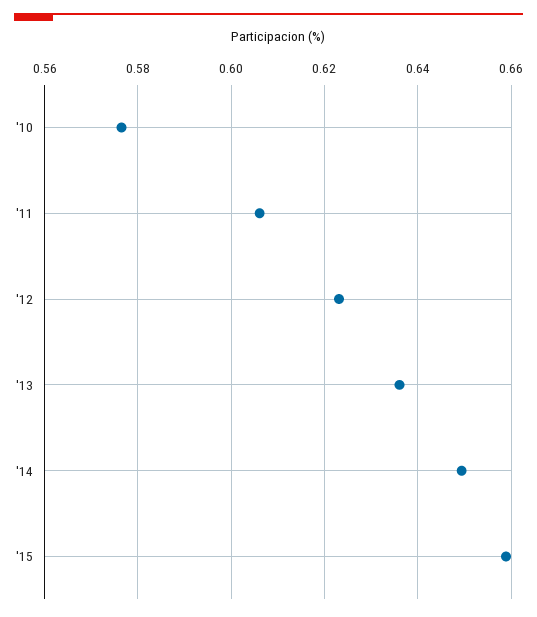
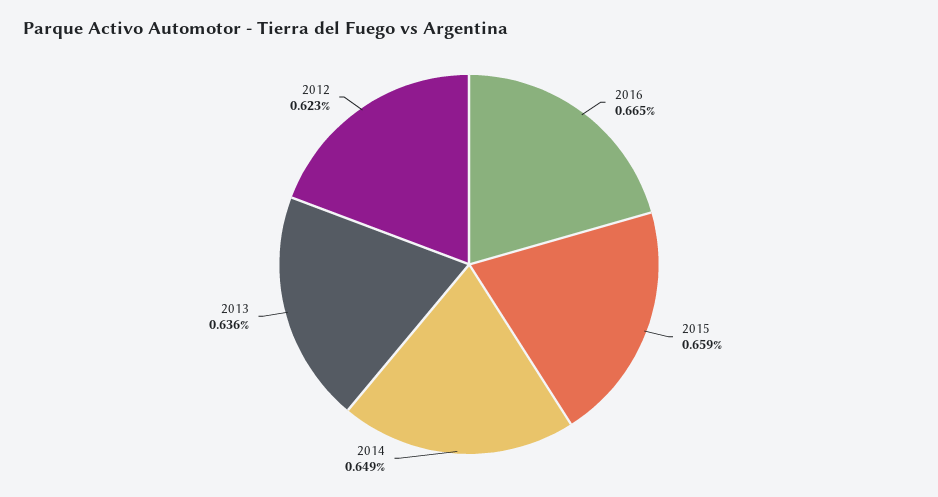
'10: 0.576 -> none
'11: 0.606 -> none
2016: none -> 0.665

